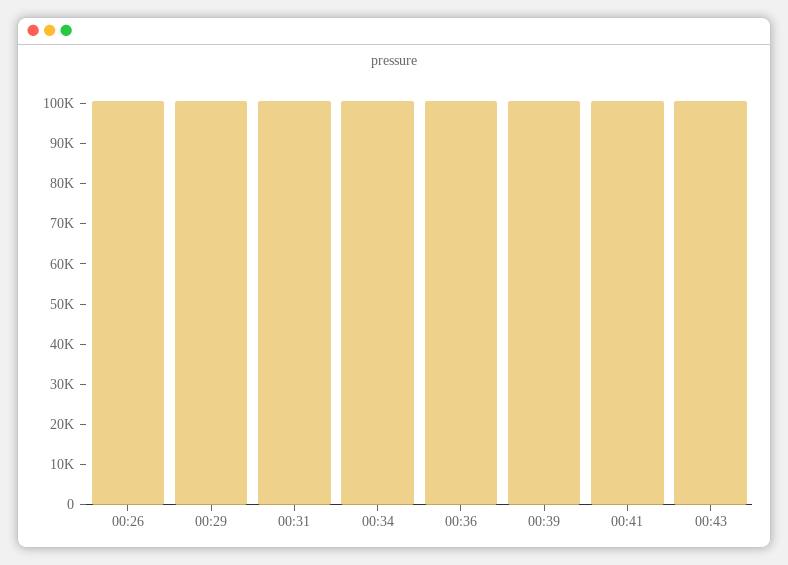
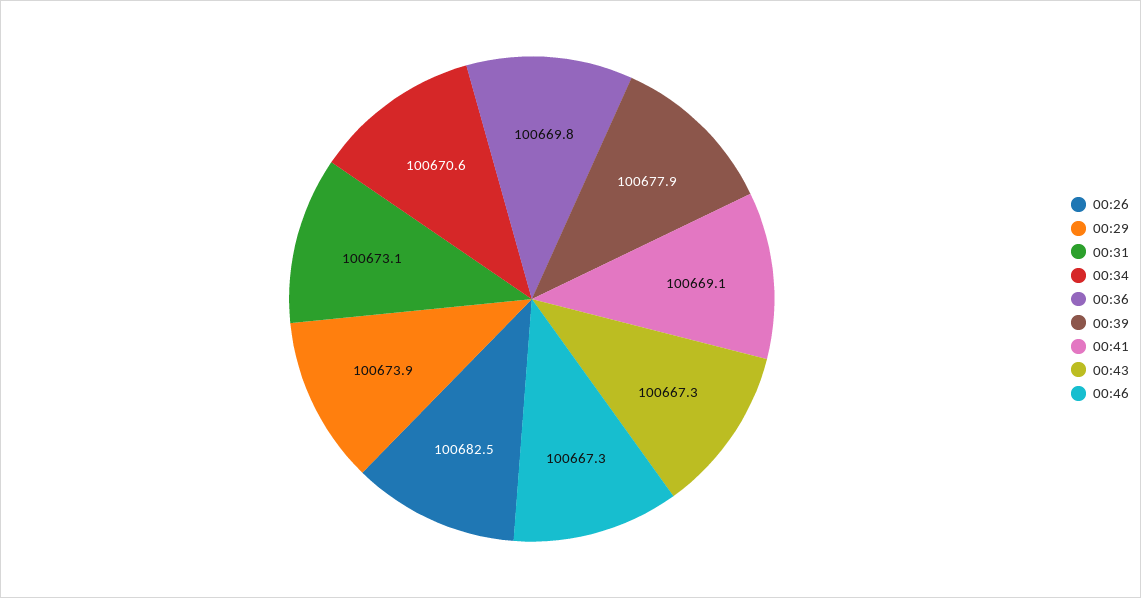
00:46: none -> 100667.3

